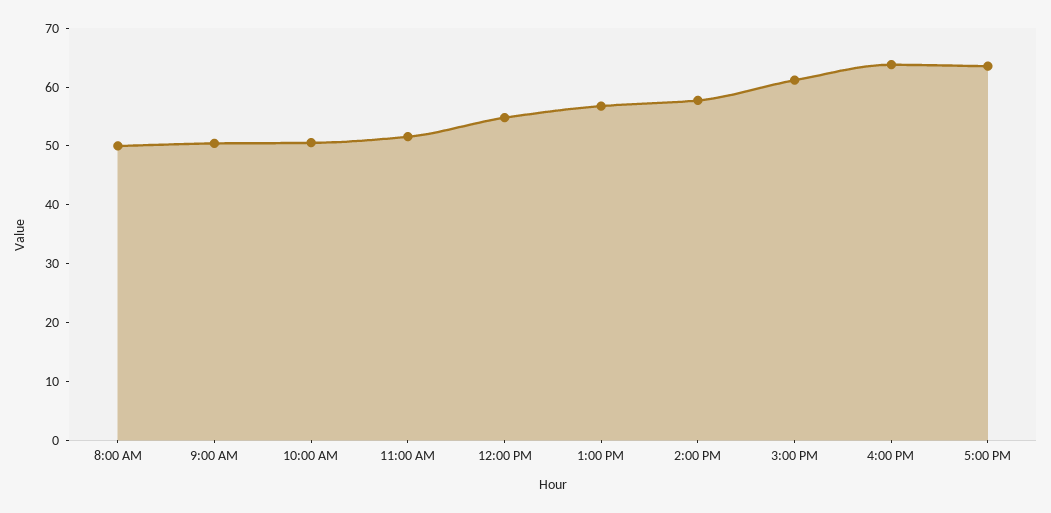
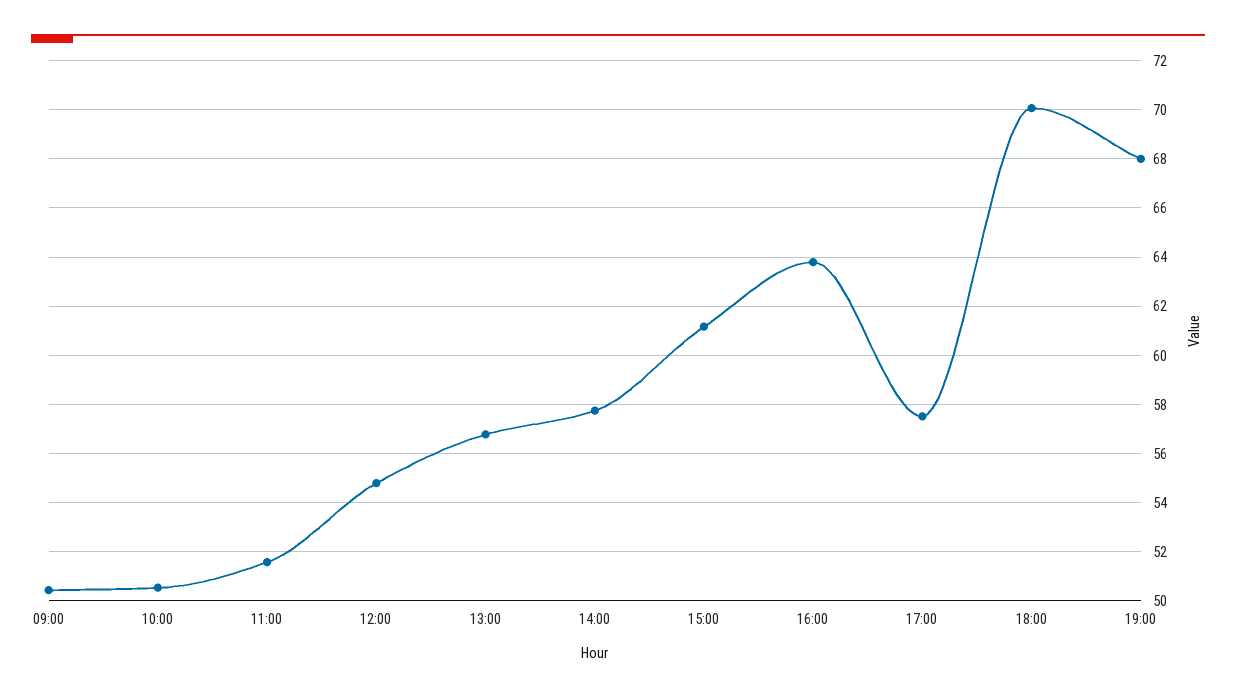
8:00 AM: 50 -> none
5:00 PM: 64 -> 57.5
18:00: none -> 70
19:00: none -> 68

